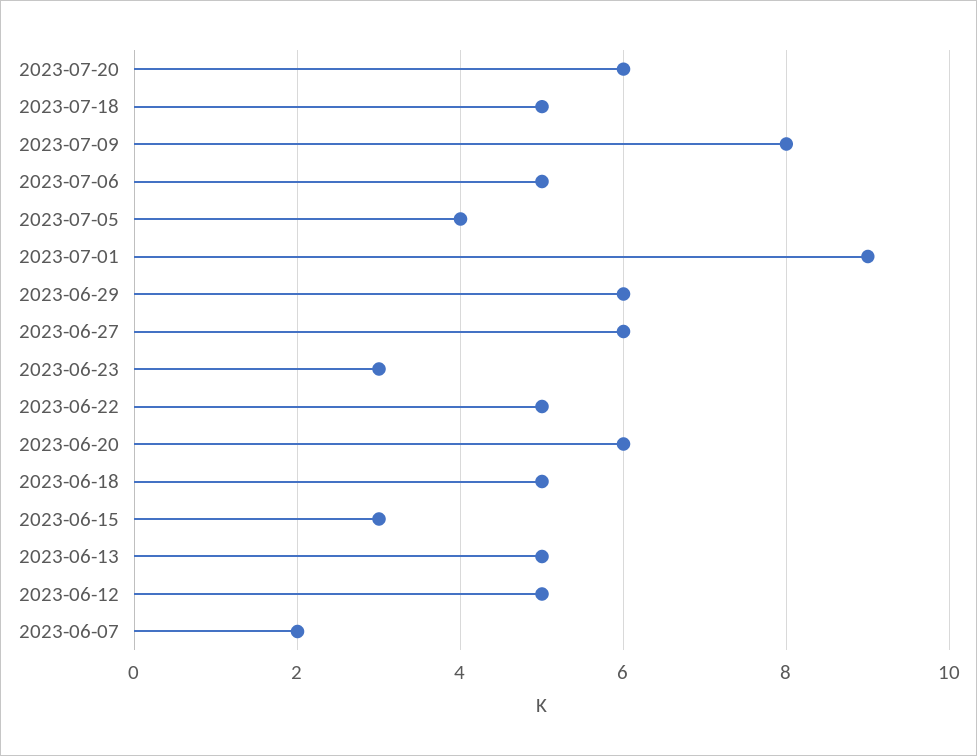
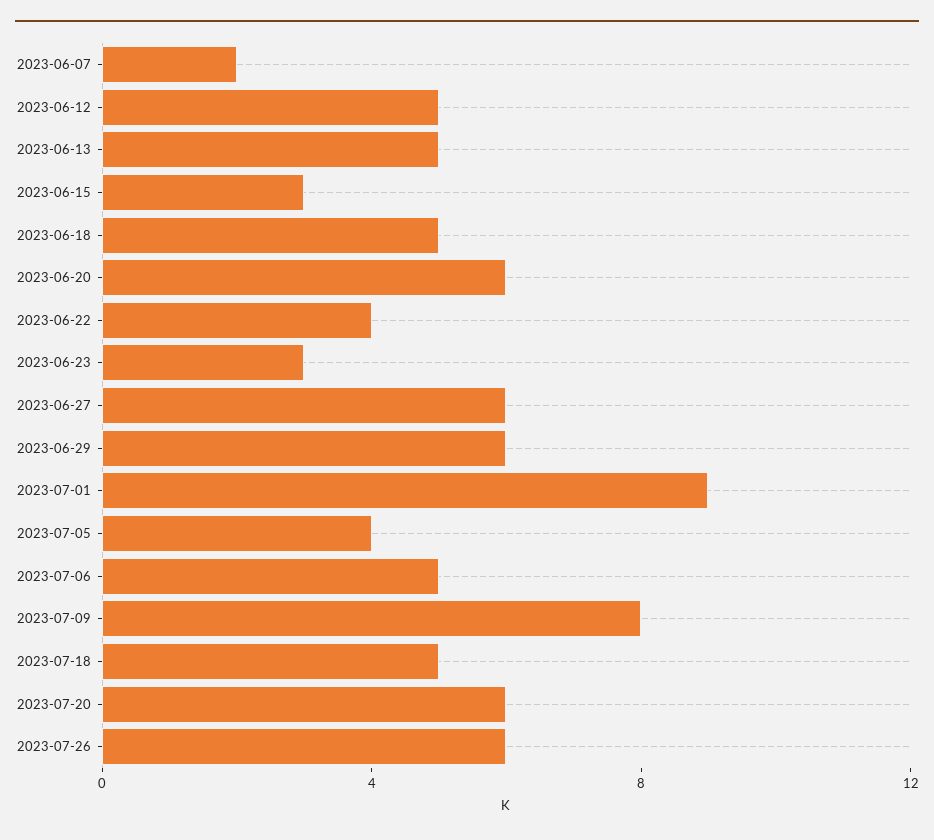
2023-06-22: 5 -> 4
2023-07-26: none -> 6

